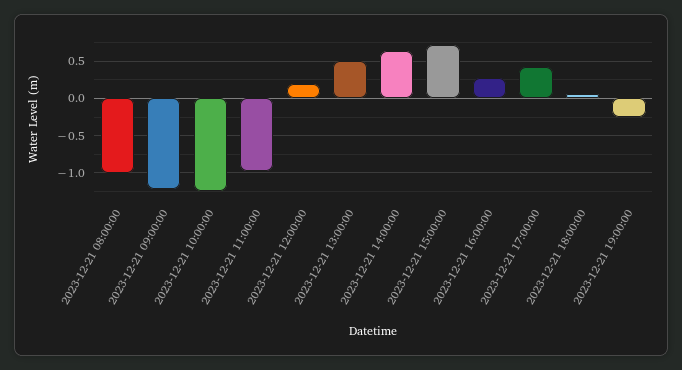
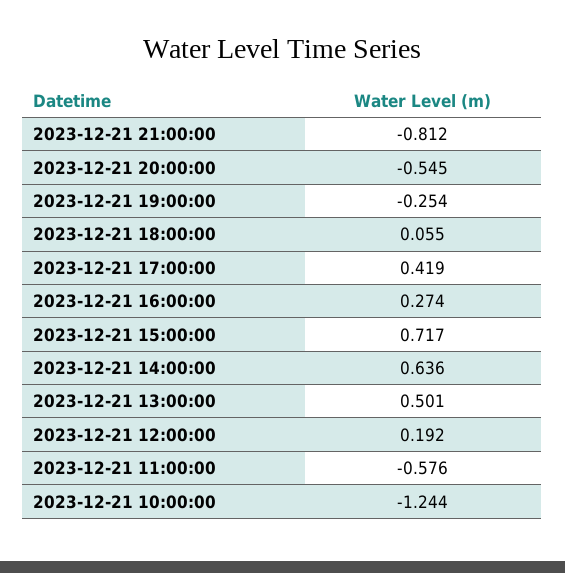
2023-12-21 08:00:00: -1 -> none
2023-12-21 09:00:00: -1.2 -> none
2023-12-21 11:00:00: -1 -> -0.576
2023-12-21 21:00:00: none -> -0.812
2023-12-21 20:00:00: none -> -0.545

